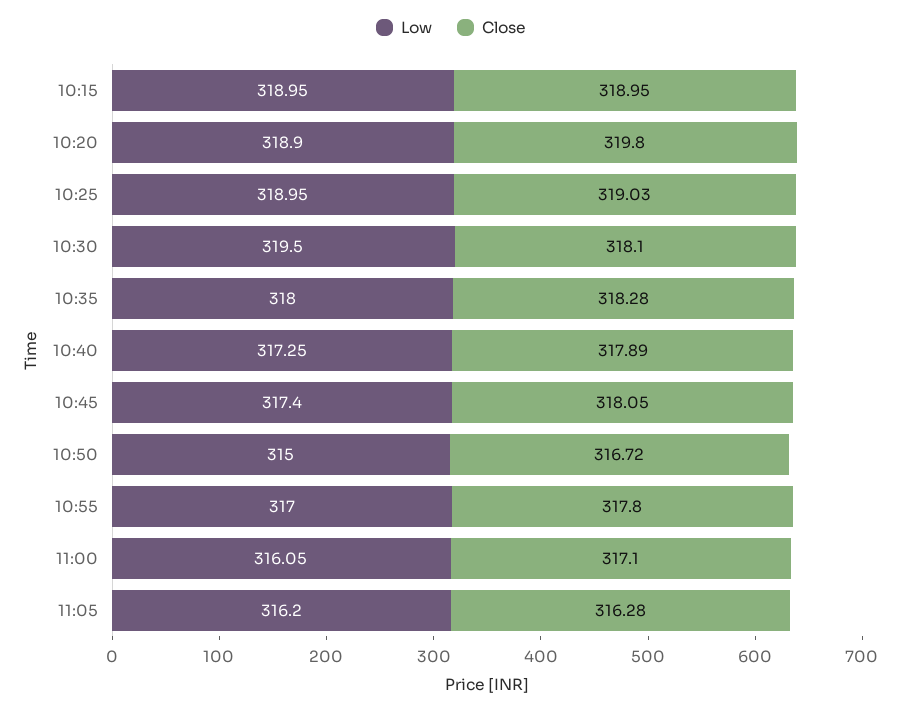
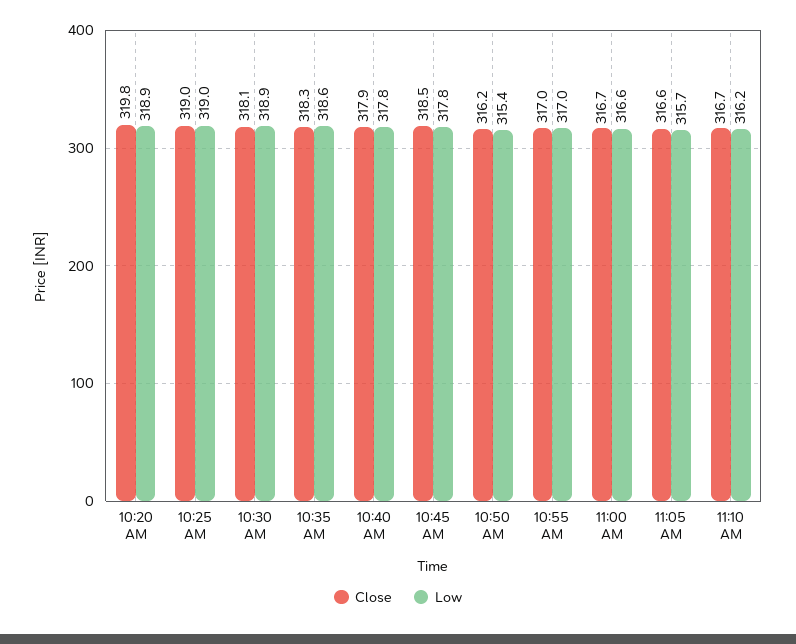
Low, 10:15: 318.95 -> none
Close, 10:15: 318.95 -> none
Low, 10:30: 319.5 -> 318.9
Low, 10:35: 318 -> 318.6
Low, 10:40: 317.25 -> 317.8
Low, 10:45: 317.4 -> 317.8
Close, 10:45: 318.05 -> 318.5
Low, 10:50: 315 -> 315.4
Close, 10:50: 316.72 -> 316.2
Close, 10:55: 317.8 -> 317
Low, 11:00: 316.05 -> 316.6
Close, 11:00: 317.1 -> 316.7
Low, 11:05: 316.2 -> 315.7
Close, 11:05: 316.28 -> 316.6
Close, 11:10 AM: none -> 316.7
Low, 11:10 AM: none -> 316.2

